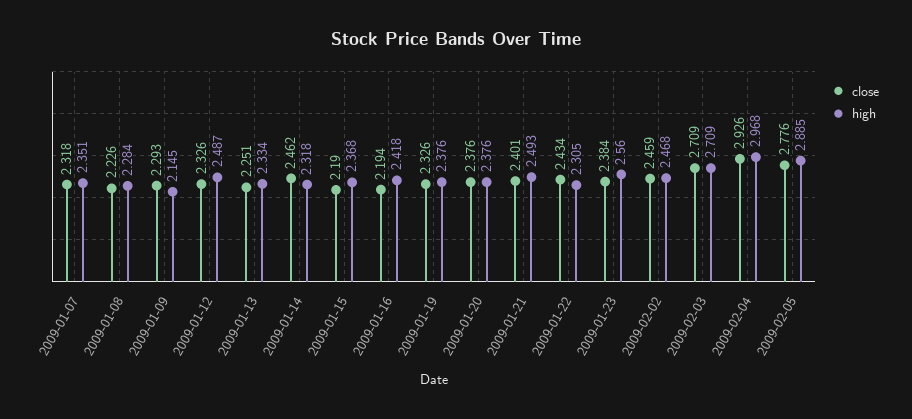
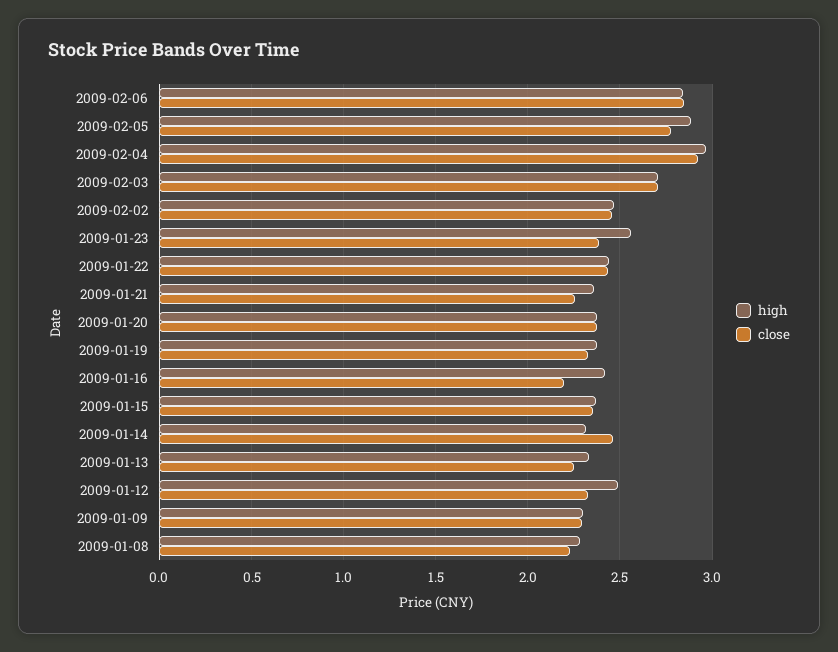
close, 2009-01-07: 2.318 -> none
high, 2009-01-07: 2.351 -> none
high, 2009-01-09: 2.145 -> 2.3
close, 2009-01-15: 2.19 -> 2.35
close, 2009-01-21: 2.401 -> 2.25
high, 2009-01-21: 2.493 -> 2.35
high, 2009-01-22: 2.305 -> 2.45
high, 2009-02-06: none -> 2.85
close, 2009-02-06: none -> 2.85

